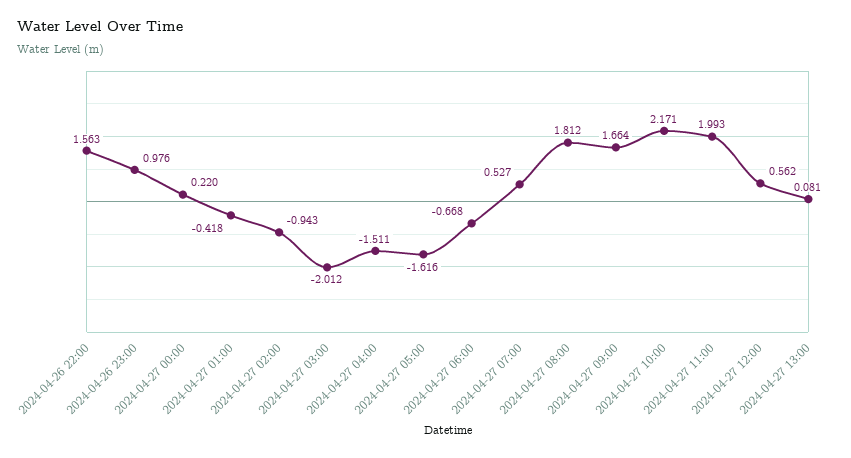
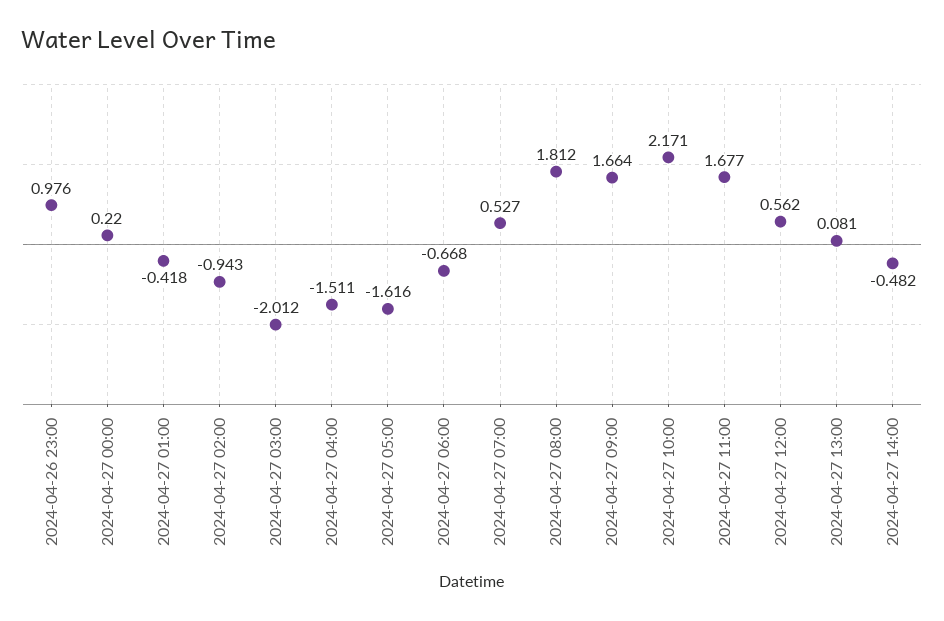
2024-04-26 22:00: 1.563 -> none
2024-04-27 11:00: 1.993 -> 1.677
2024-04-27 14:00: none -> -0.482

